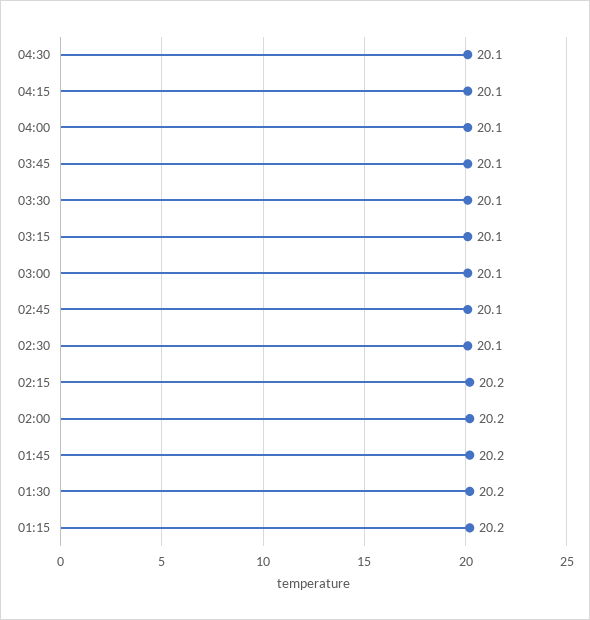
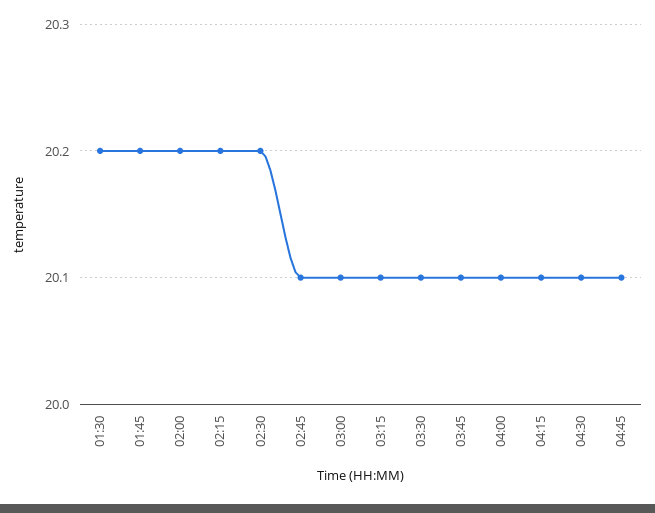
02:30: 20.1 -> 20.2
01:15: 20.2 -> none
04:45: none -> 20.1

